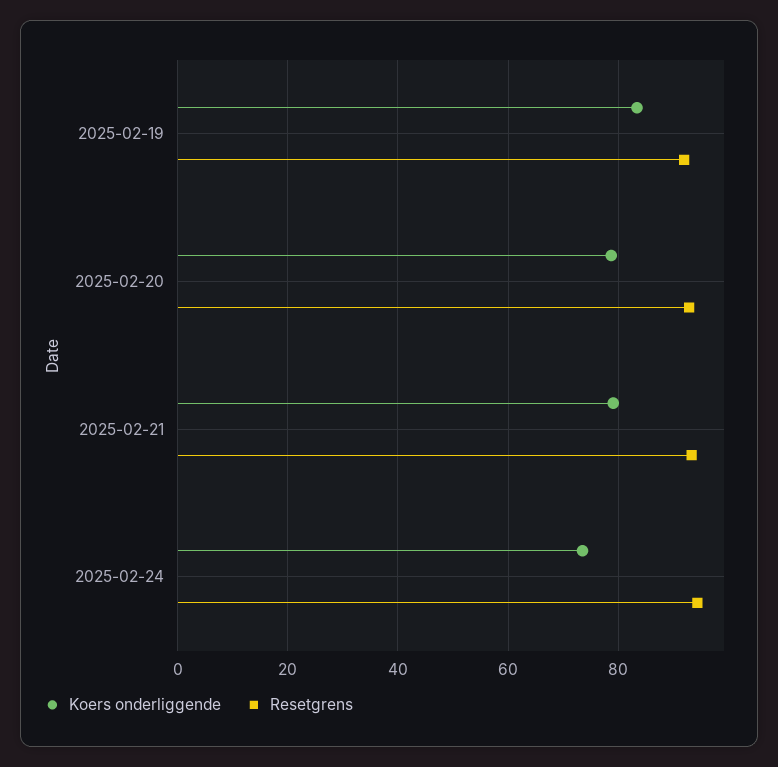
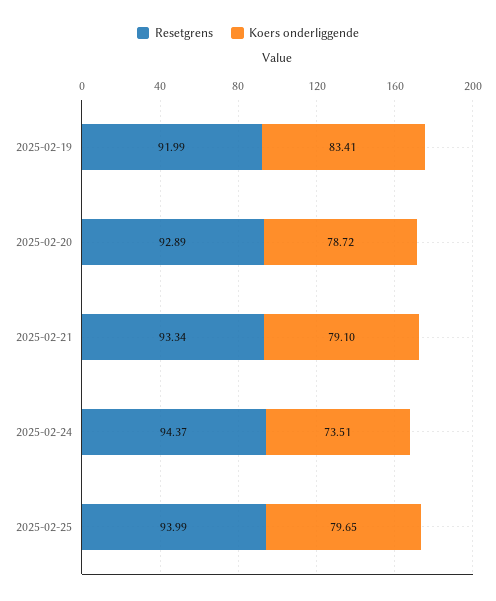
Resetgrens, 2025-02-25: none -> 93.99
Koers onderliggende, 2025-02-25: none -> 79.65

